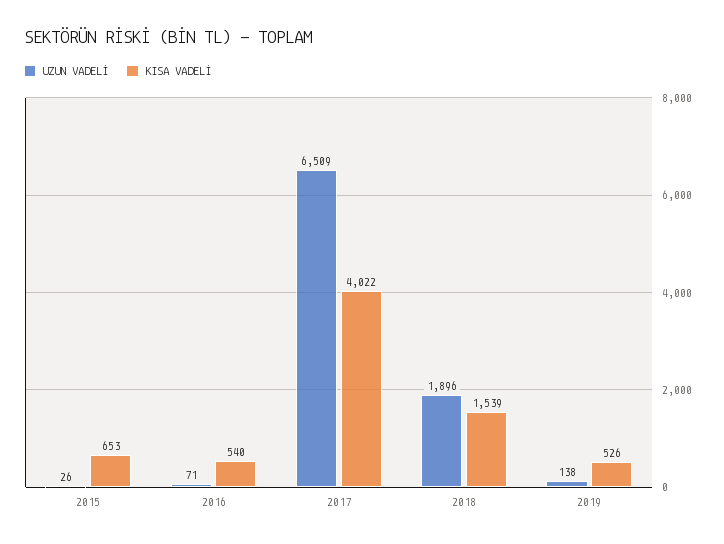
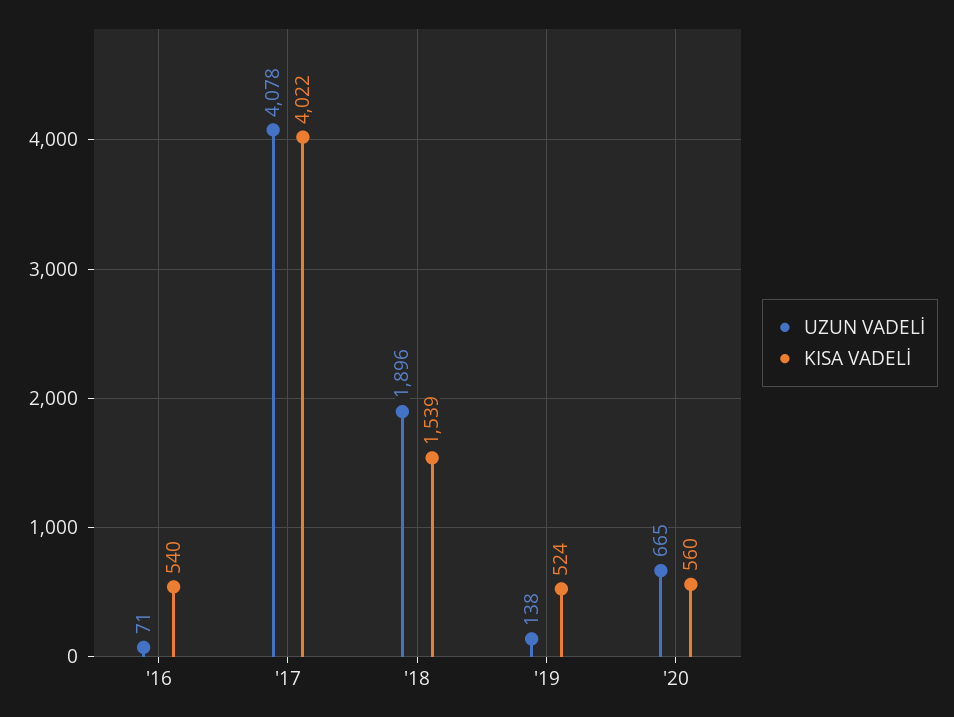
UZUN VADELİ, 2015: 26 -> none
KISA VADELİ, 2015: 653 -> none
UZUN VADELİ, 2017: 6509 -> 4078
KISA VADELİ, 2019: 526 -> 524
UZUN VADELİ, '20: none -> 665
KISA VADELİ, '20: none -> 560

